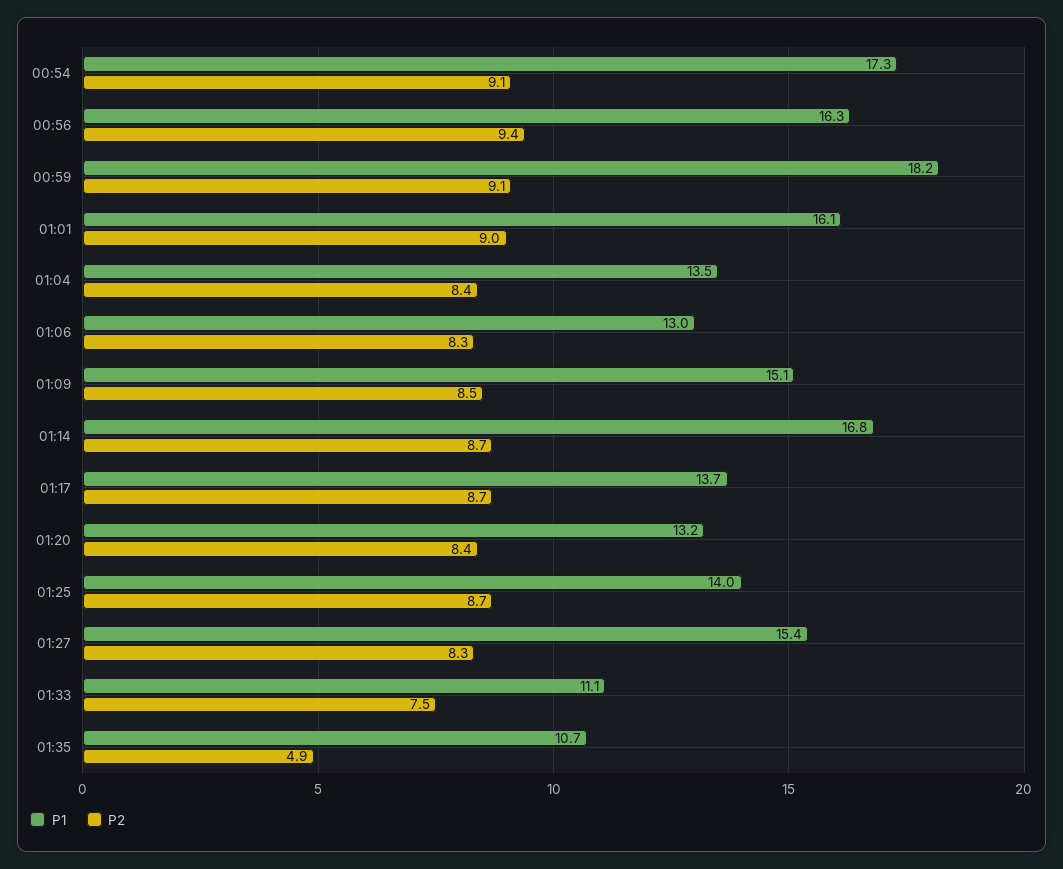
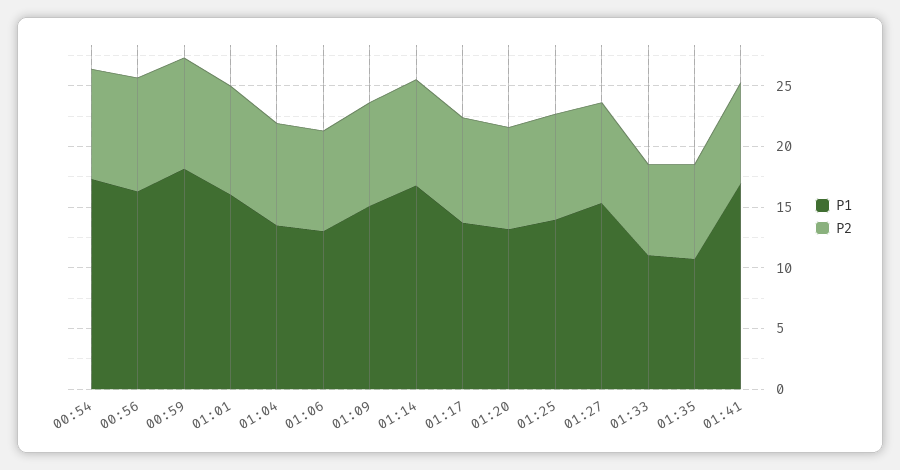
P2, 01:35: 4.9 -> 8
P1, 01:41: none -> 17
P2, 01:41: none -> 8

